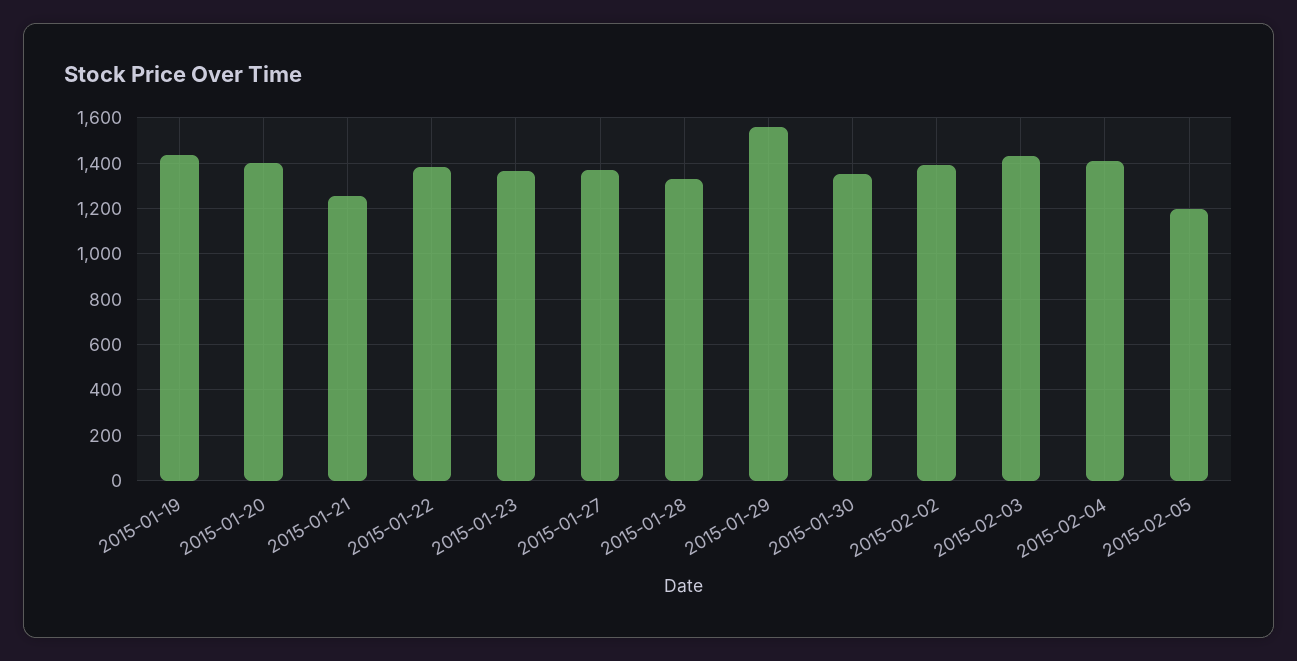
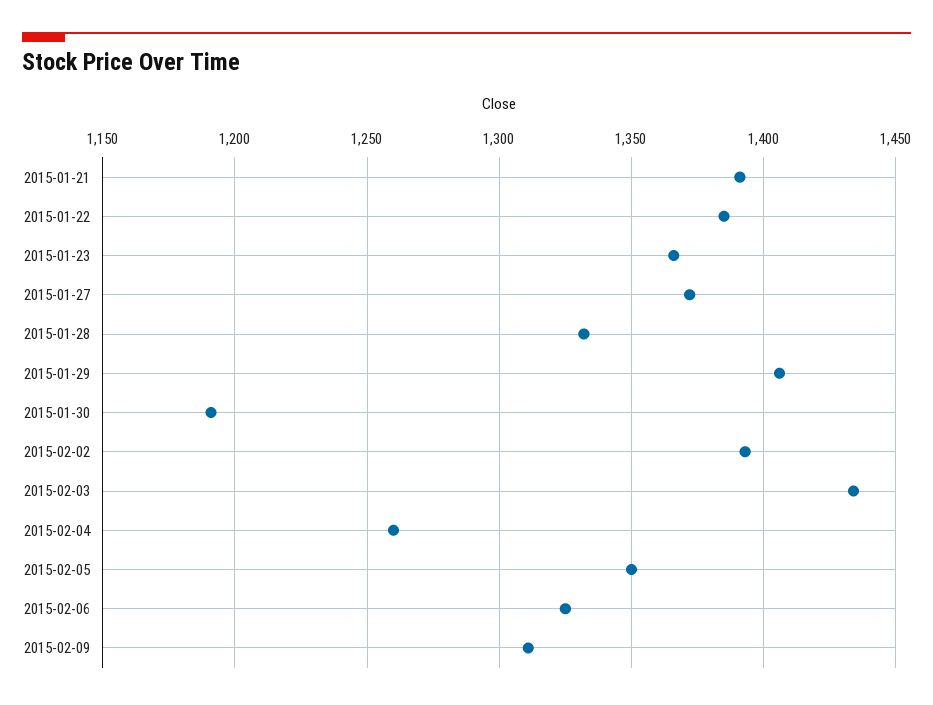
2015-01-19: 1450 -> none
2015-01-20: 1400 -> none
2015-01-21: 1250 -> 1390
2015-01-29: 1550 -> 1405
2015-01-30: 1350 -> 1190
2015-02-04: 1400 -> 1260
2015-02-05: 1200 -> 1350
2015-02-06: none -> 1325
2015-02-09: none -> 1310

